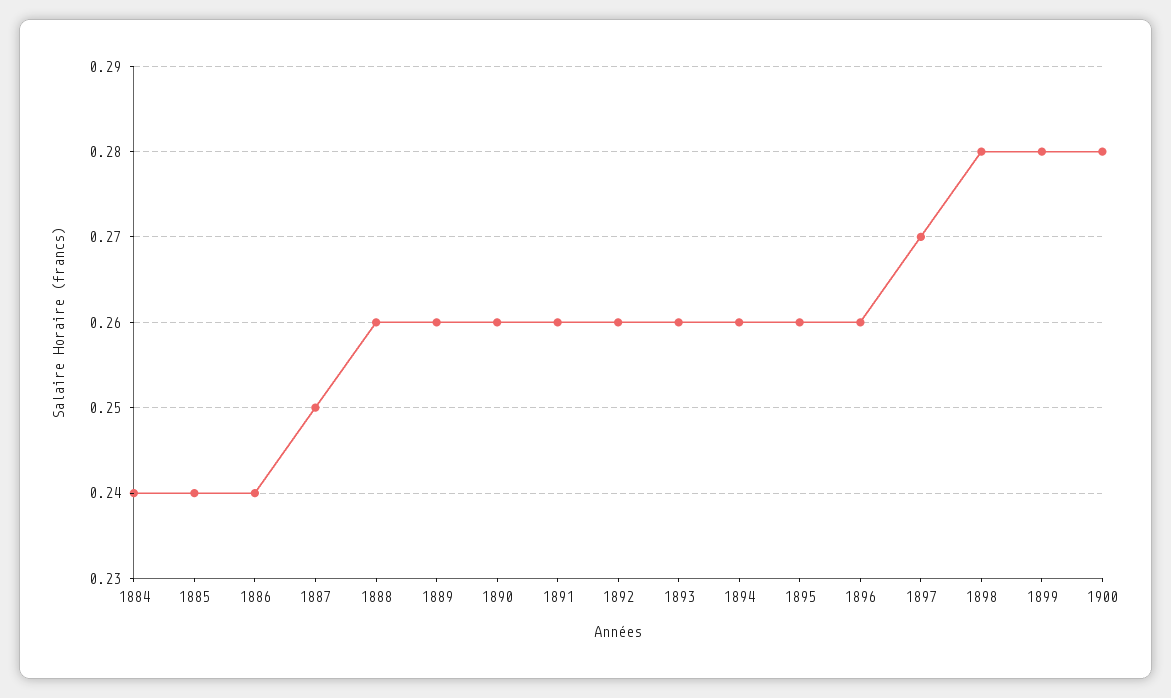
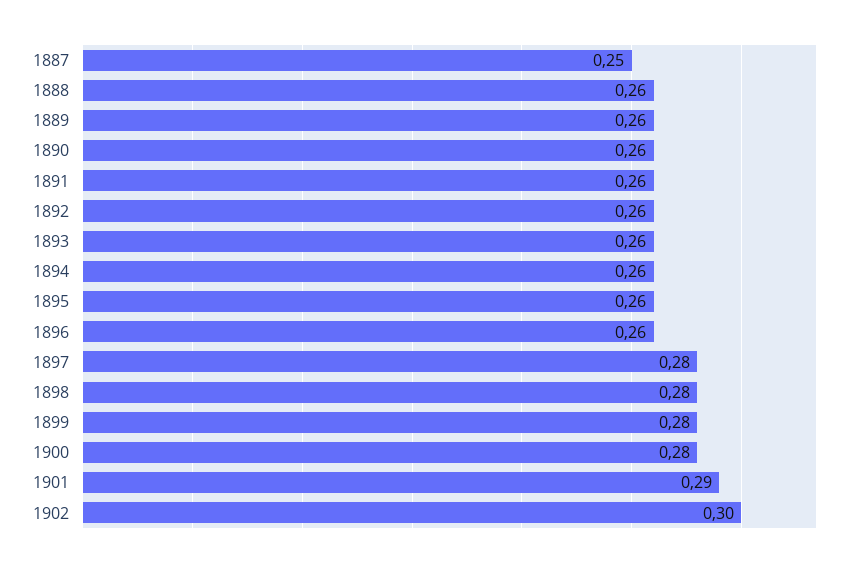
1884: 0.24 -> none
1885: 0.24 -> none
1886: 0.24 -> none
1897: 0.27 -> 0.28
1901: none -> 0.29
1902: none -> 0.3

